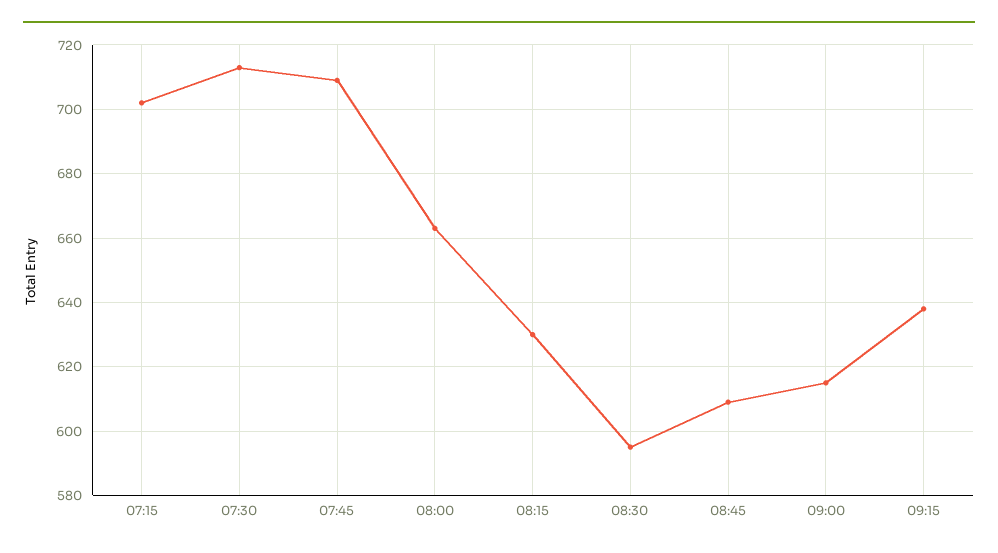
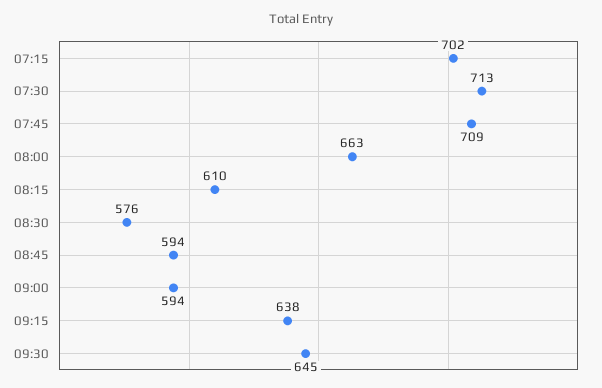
08:15: 630 -> 610
08:30: 595 -> 576
08:45: 610 -> 594
09:00: 615 -> 594
09:30: none -> 645

